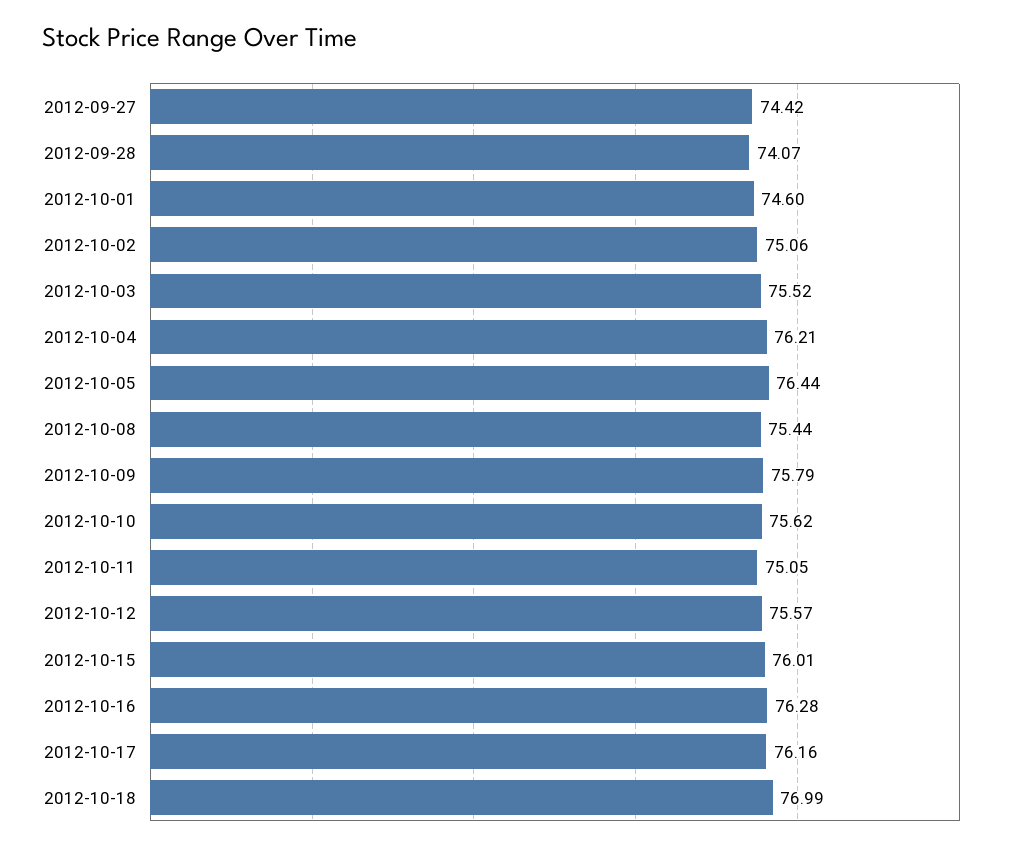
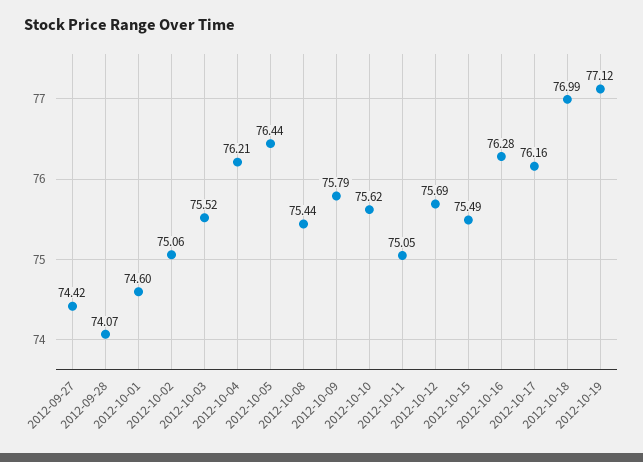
2012-10-12: 75.57 -> 75.69
2012-10-15: 76.01 -> 75.49
2012-10-19: none -> 77.12

